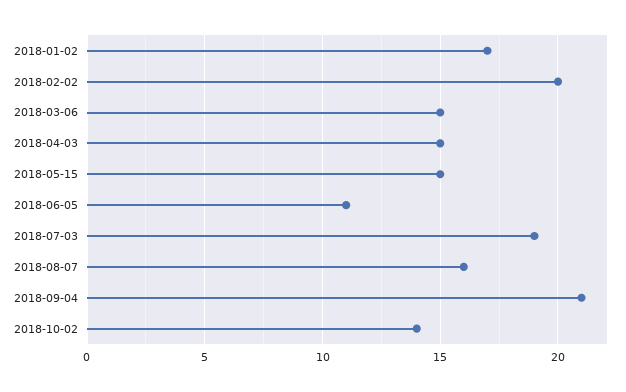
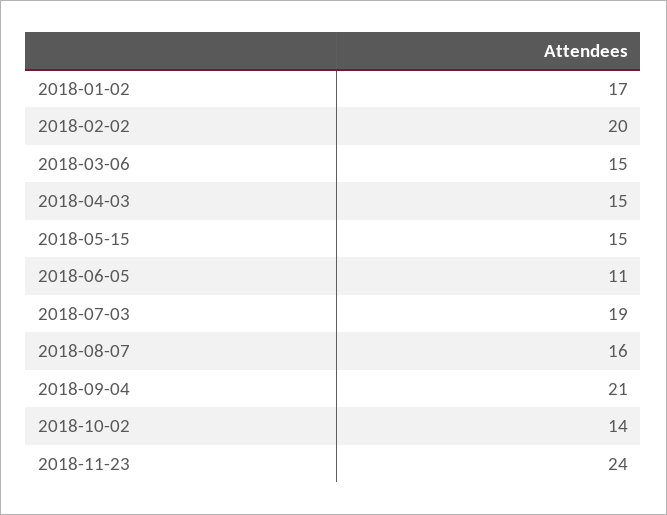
2018-11-23: none -> 24

